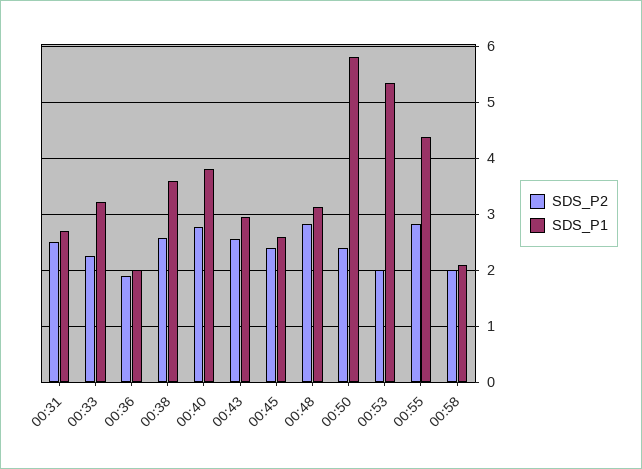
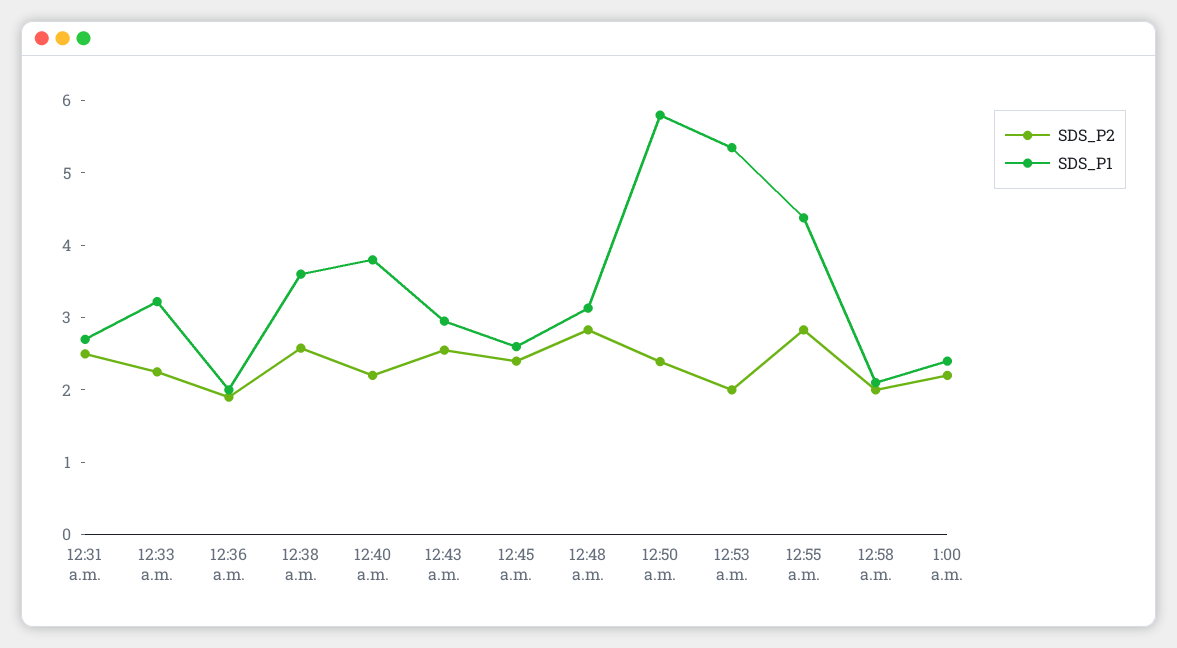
SDS_P2, 00:40: 2.8 -> 2.2
SDS_P2, 1:00 a.m.: none -> 2.2
SDS_P1, 1:00 a.m.: none -> 2.4

